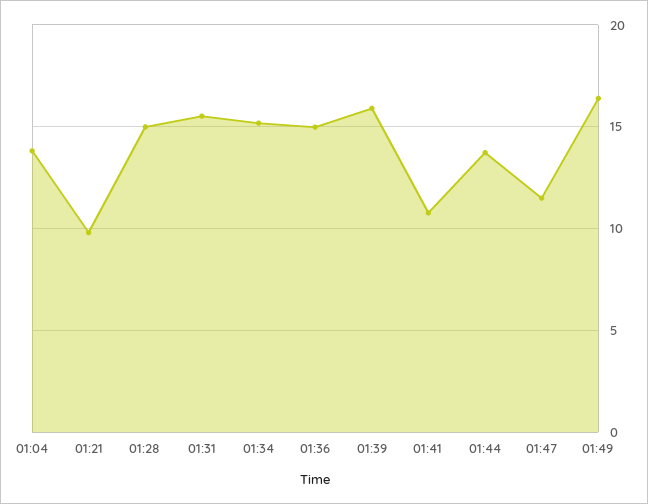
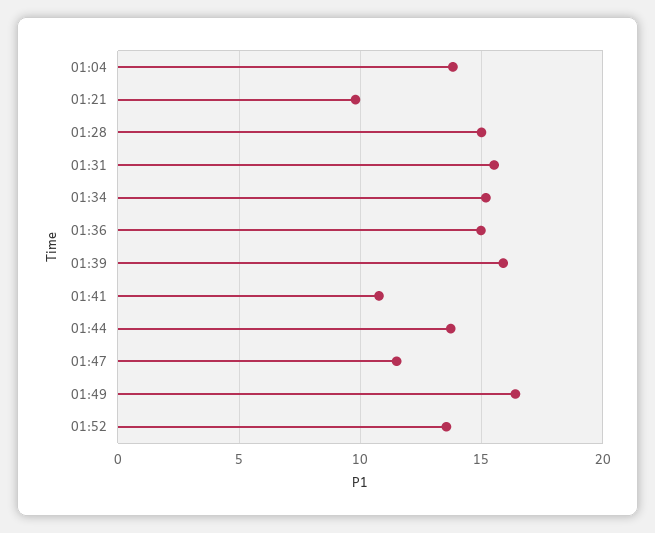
01:52: none -> 13.5

